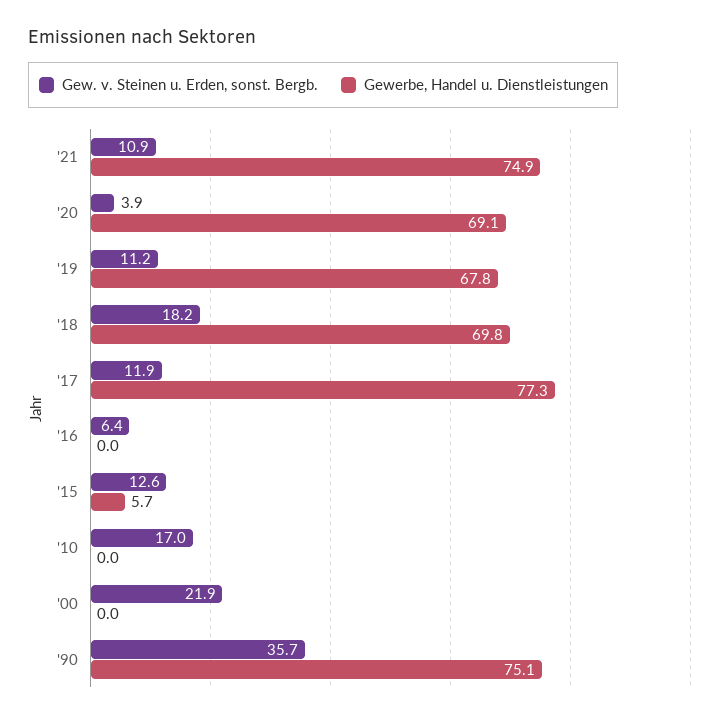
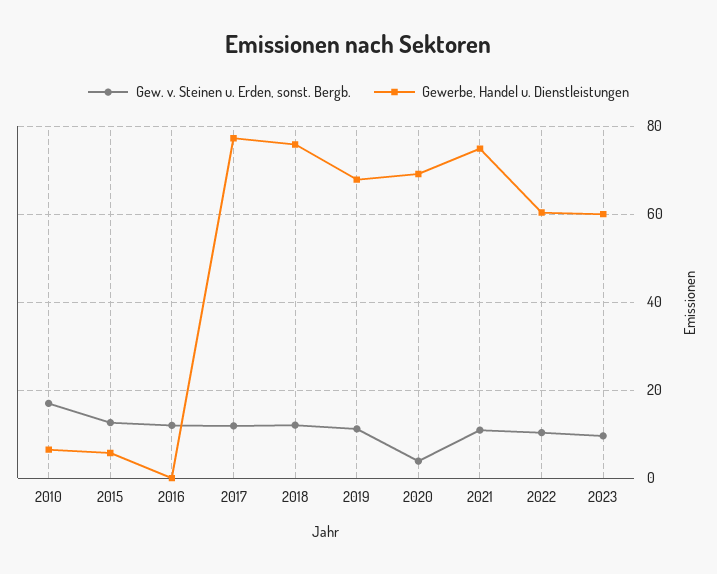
Gew. v. Steinen u. Erden, sonst. Bergb., '18: 18.2 -> 12
Gewerbe, Handel u. Dienstleistungen, '18: 69.8 -> 76
Gew. v. Steinen u. Erden, sonst. Bergb., '16: 6.4 -> 12
Gewerbe, Handel u. Dienstleistungen, '10: 0 -> 6
Gew. v. Steinen u. Erden, sonst. Bergb., '00: 21.9 -> none
Gewerbe, Handel u. Dienstleistungen, '00: 0 -> none
Gew. v. Steinen u. Erden, sonst. Bergb., '90: 35.7 -> none
Gewerbe, Handel u. Dienstleistungen, '90: 75.1 -> none
Gew. v. Steinen u. Erden, sonst. Bergb., 2022: none -> 10
Gewerbe, Handel u. Dienstleistungen, 2022: none -> 60
Gew. v. Steinen u. Erden, sonst. Bergb., 2023: none -> 10
Gewerbe, Handel u. Dienstleistungen, 2023: none -> 60

